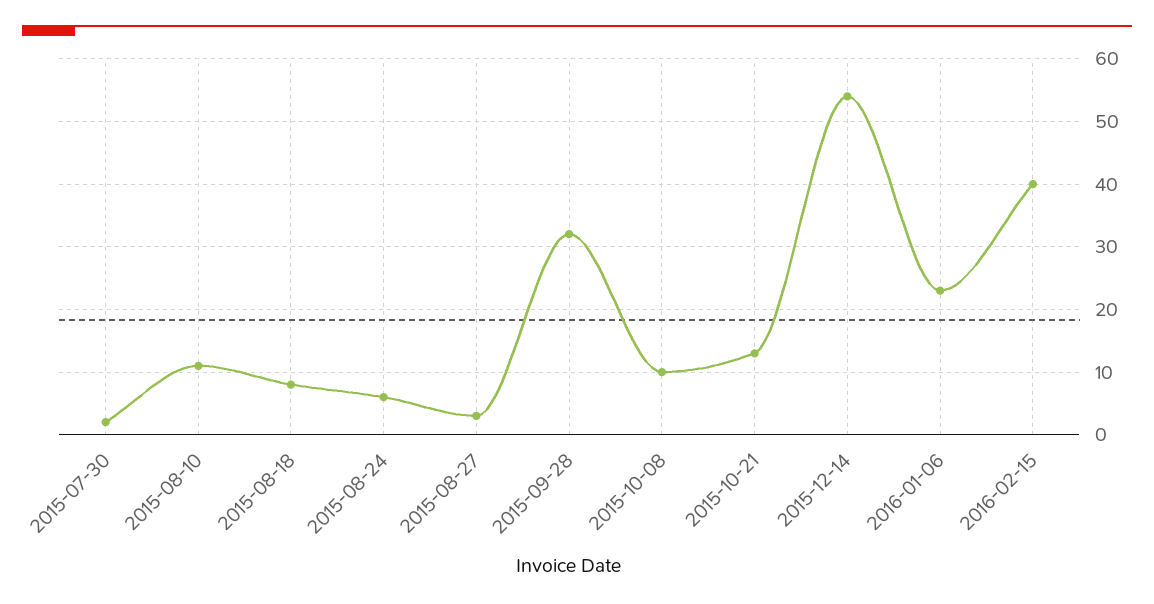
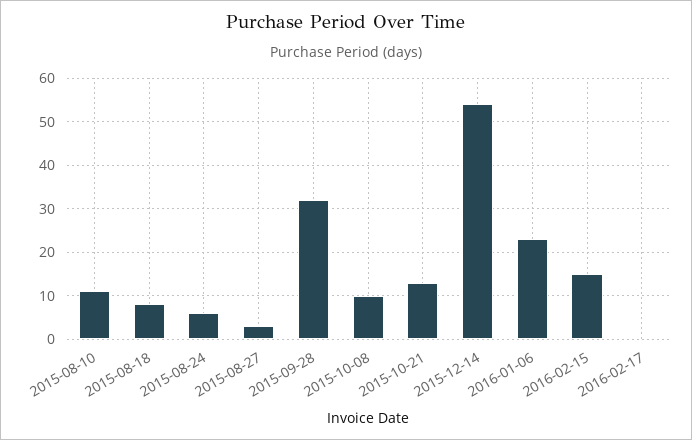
2015-07-30: 2 -> none
2016-02-15: 40 -> 15
2016-02-17: none -> 0

